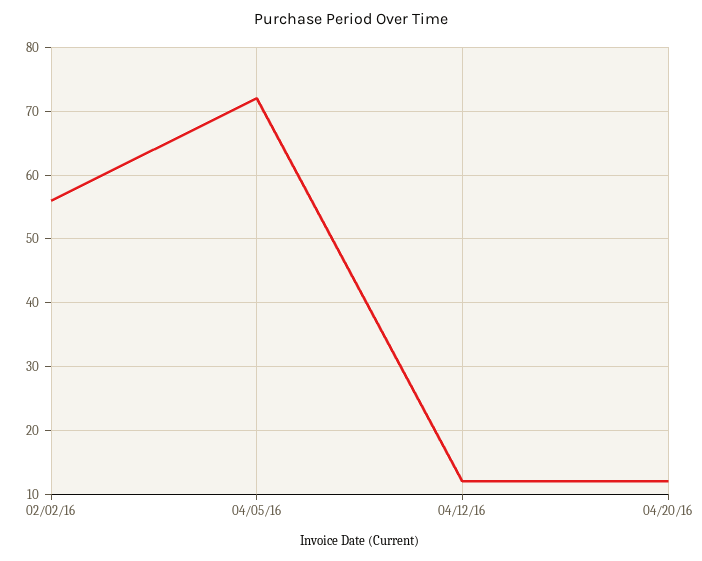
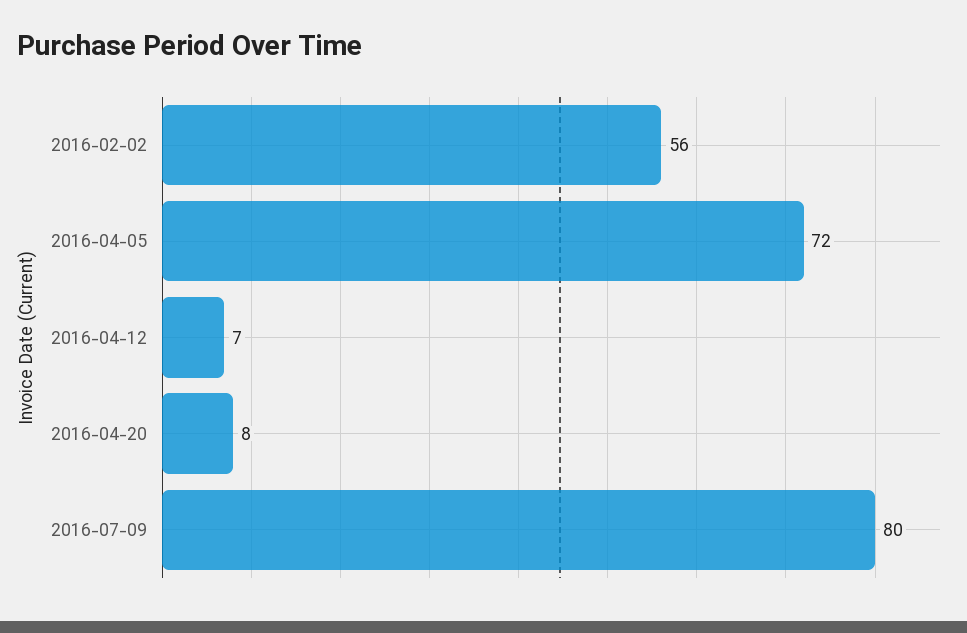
04/12/16: 12 -> 7
04/20/16: 12 -> 8
2016-07-09: none -> 80

